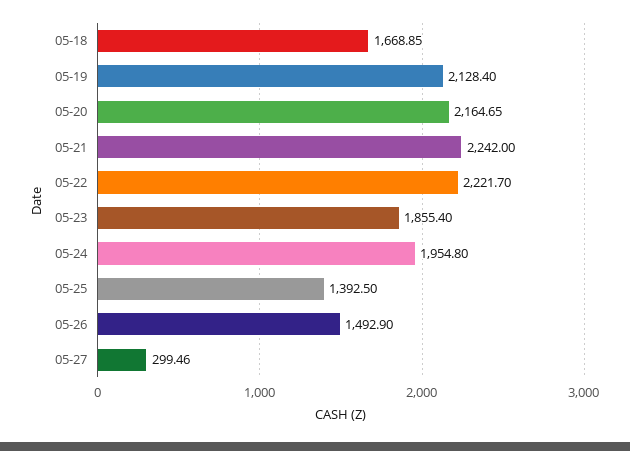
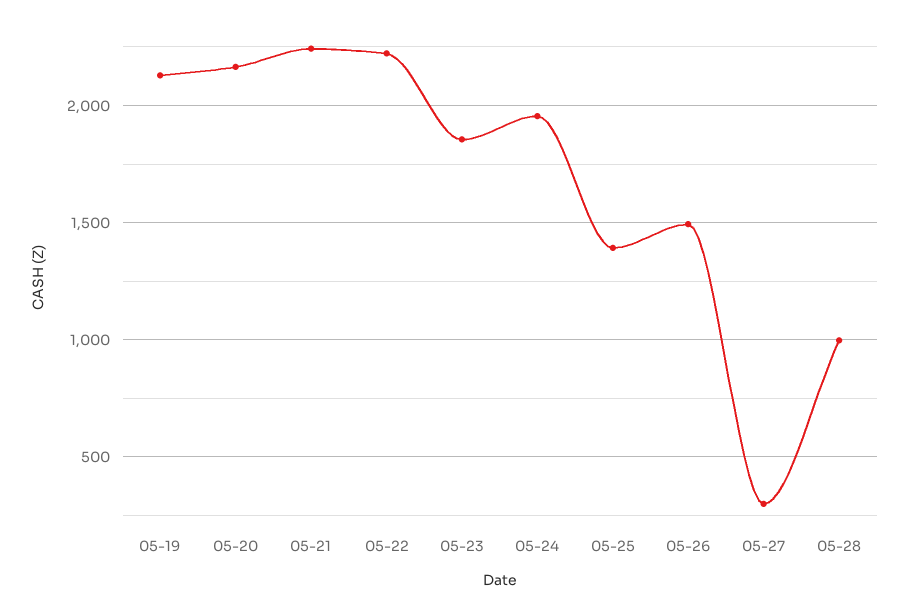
05-18: 1668.85 -> none
05-28: none -> 1000

